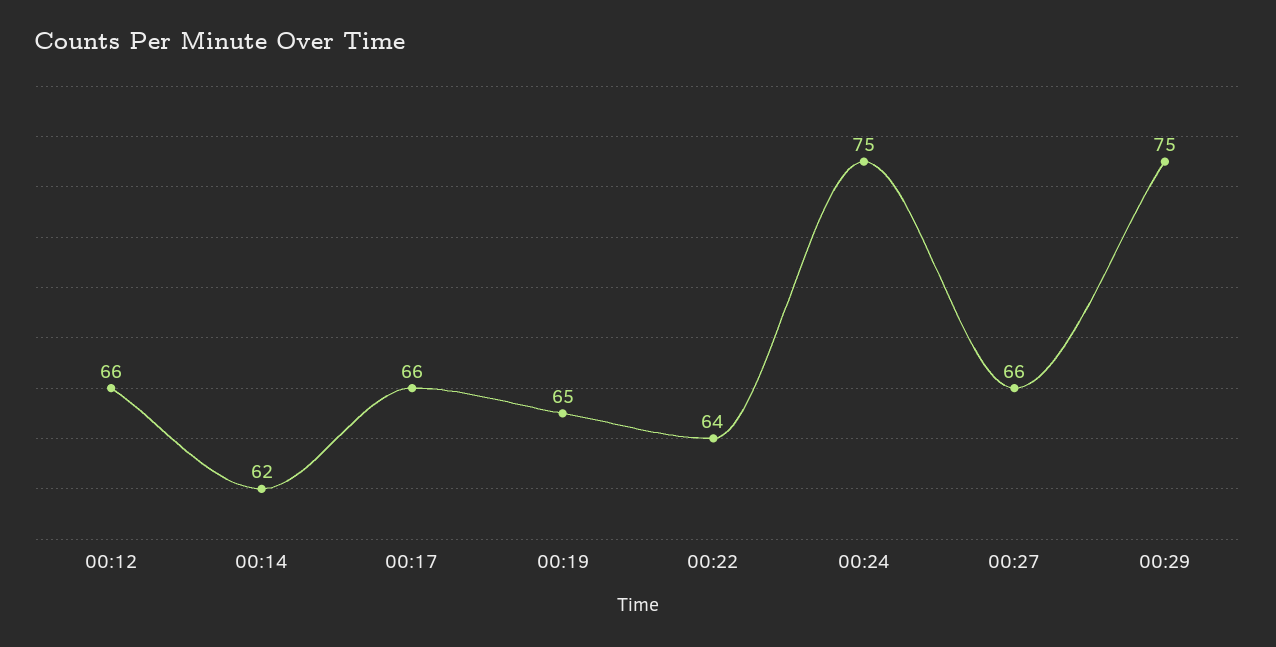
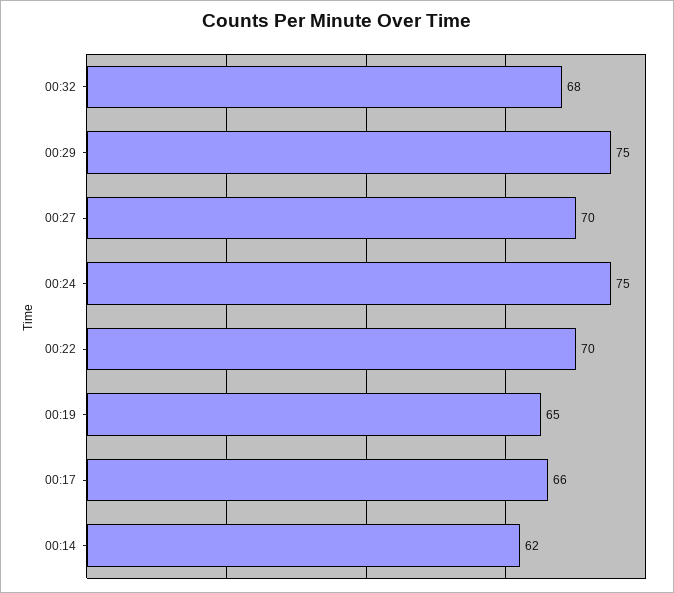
00:12: 66 -> none
00:22: 64 -> 70
00:27: 66 -> 70
00:32: none -> 68

